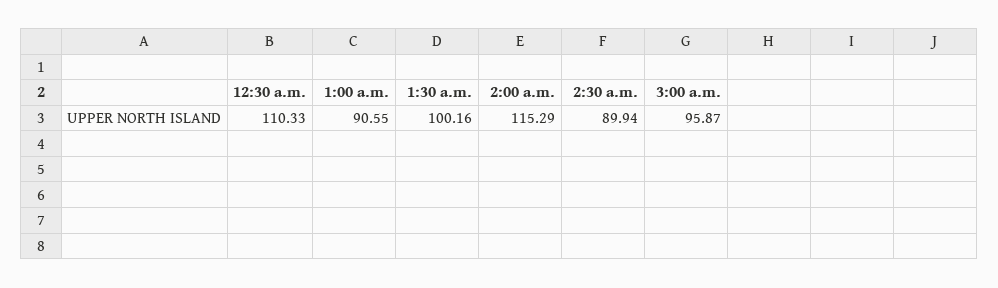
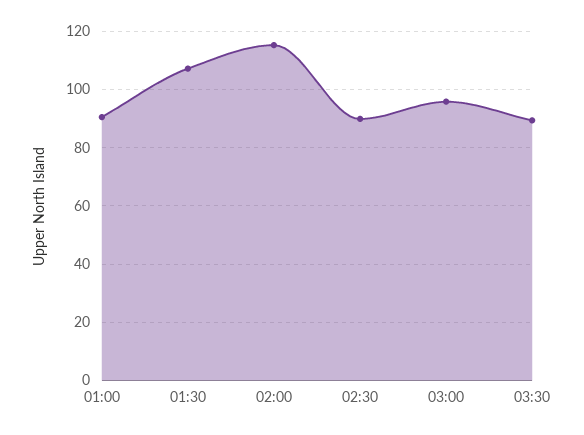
12:30 a.m.: 110.33 -> none
1:30 a.m.: 100.16 -> 107.5
03:30: none -> 90

